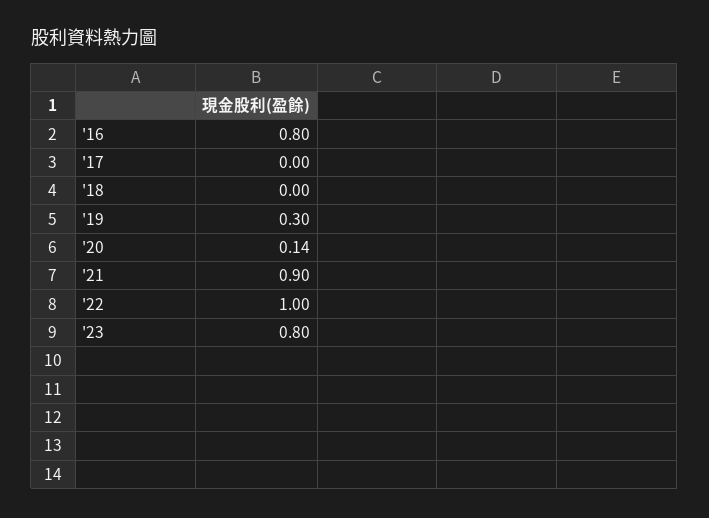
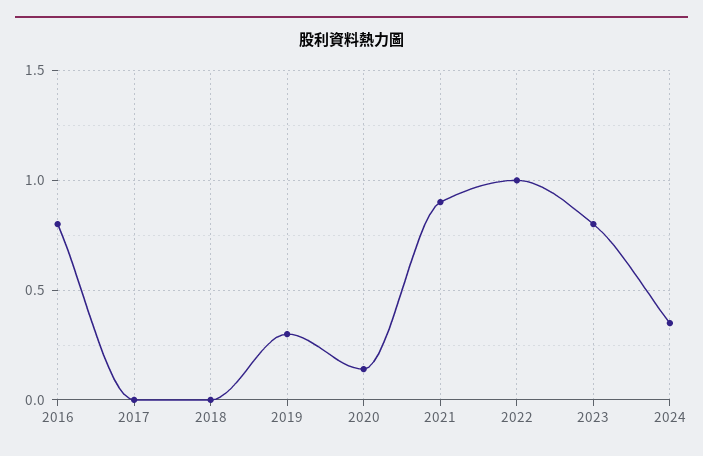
2024: none -> 0.35

